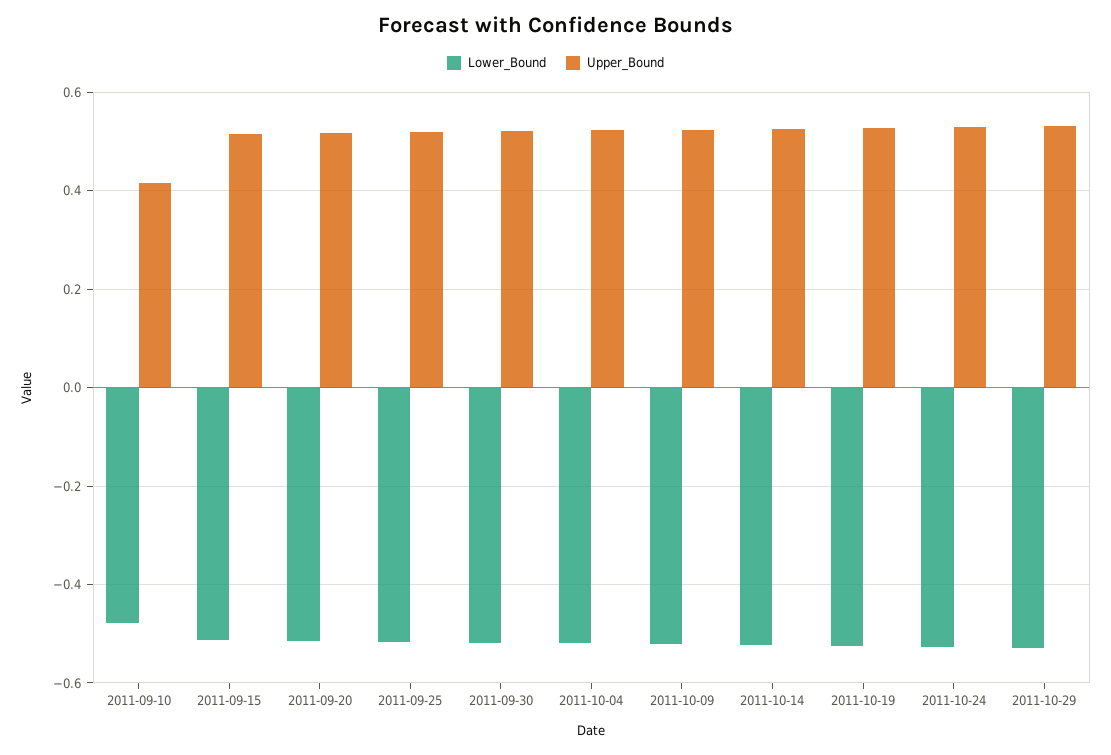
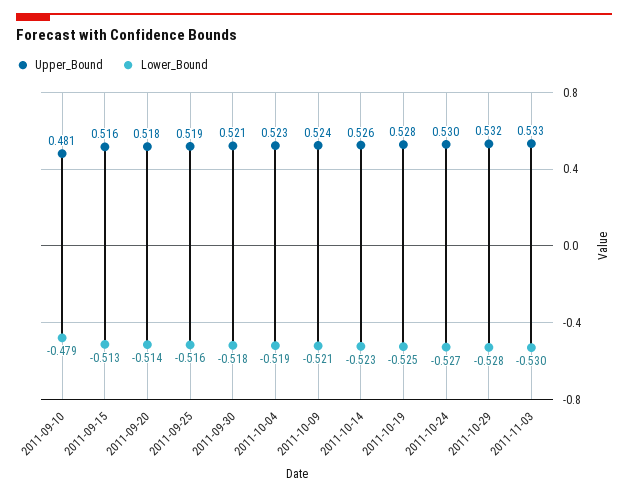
Upper_Bound, 2011-09-10: 0.42 -> 0.481
Upper_Bound, 2011-11-03: none -> 0.533
Lower_Bound, 2011-11-03: none -> -0.53

